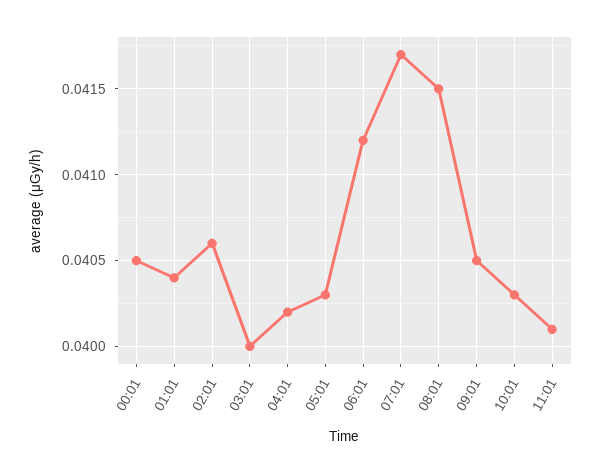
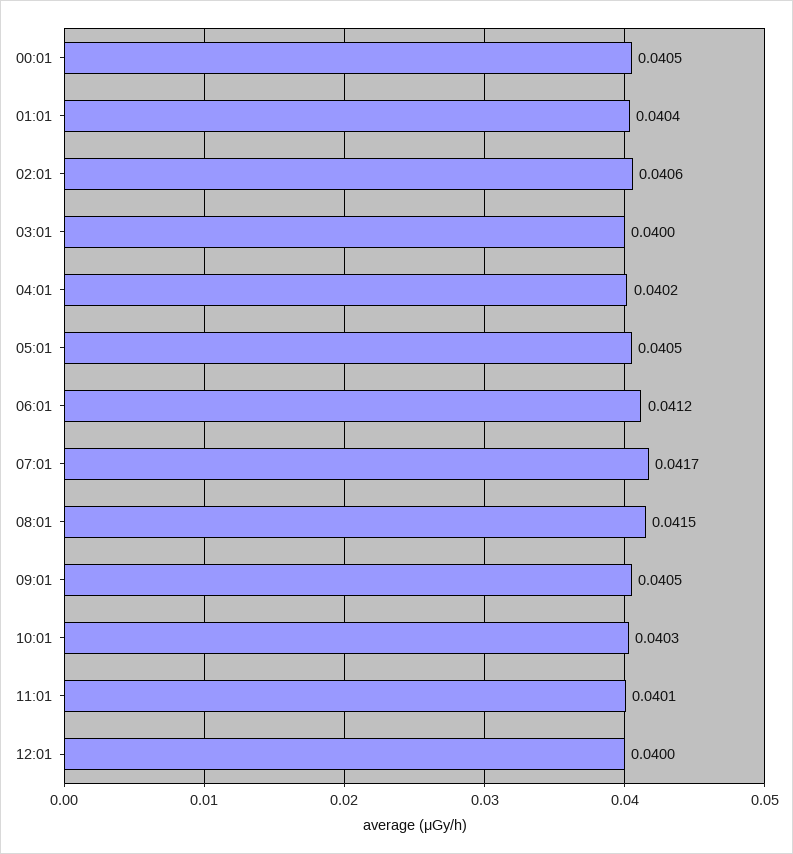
05:01: 0.0403 -> 0.0405
12:01: none -> 0.04

